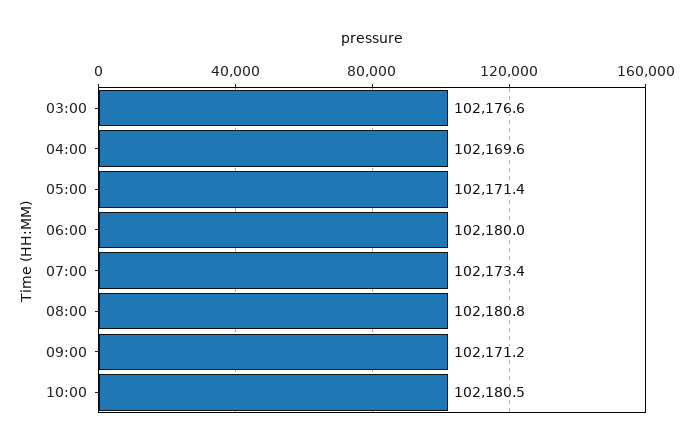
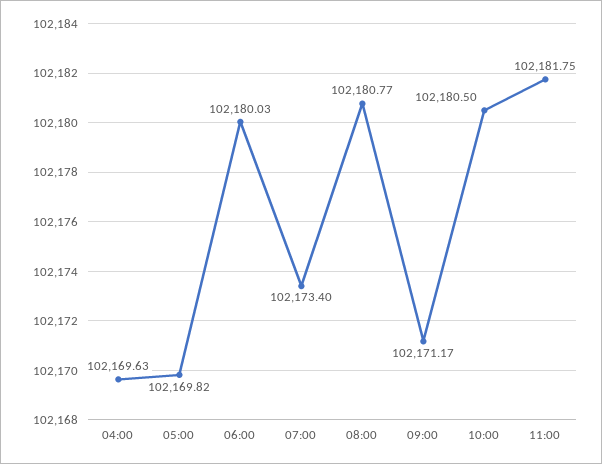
03:00: 102176.6 -> none
05:00: 102171.4 -> 102169.82
11:00: none -> 102181.75

